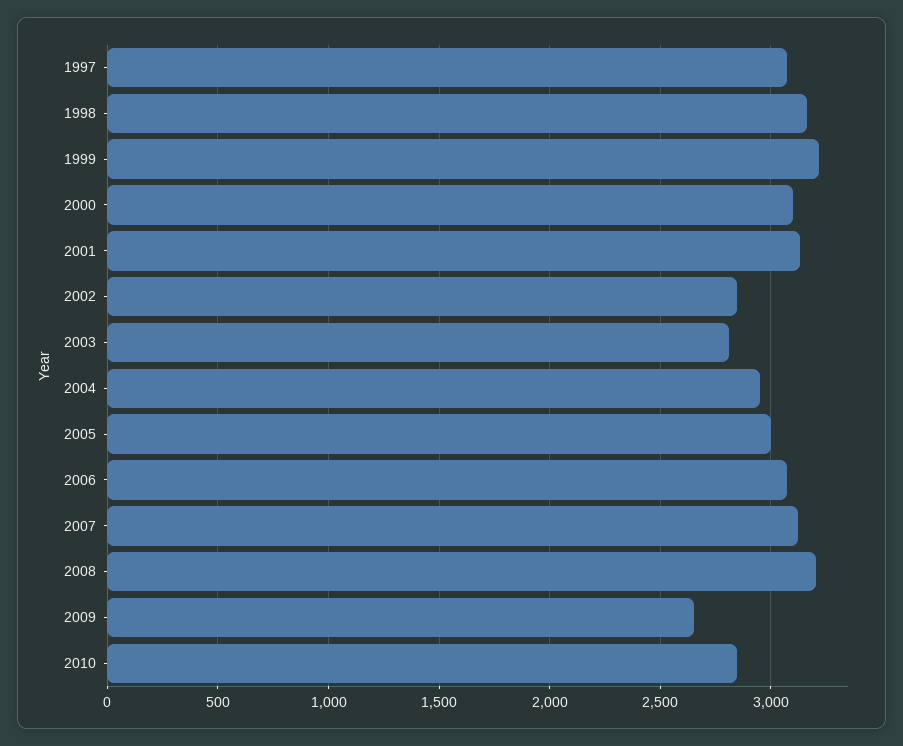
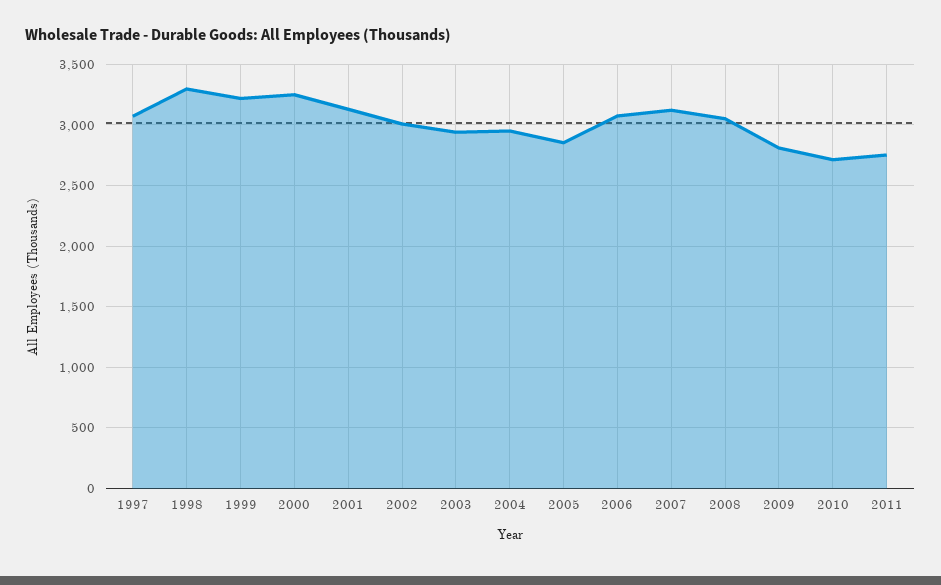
1998: 3150 -> 3300
2000: 3100 -> 3250
2002: 2850 -> 3000
2003: 2800 -> 2950
2005: 3000 -> 2850
2008: 3200 -> 3050
2009: 2650 -> 2800
2010: 2850 -> 2700
2011: none -> 2750

